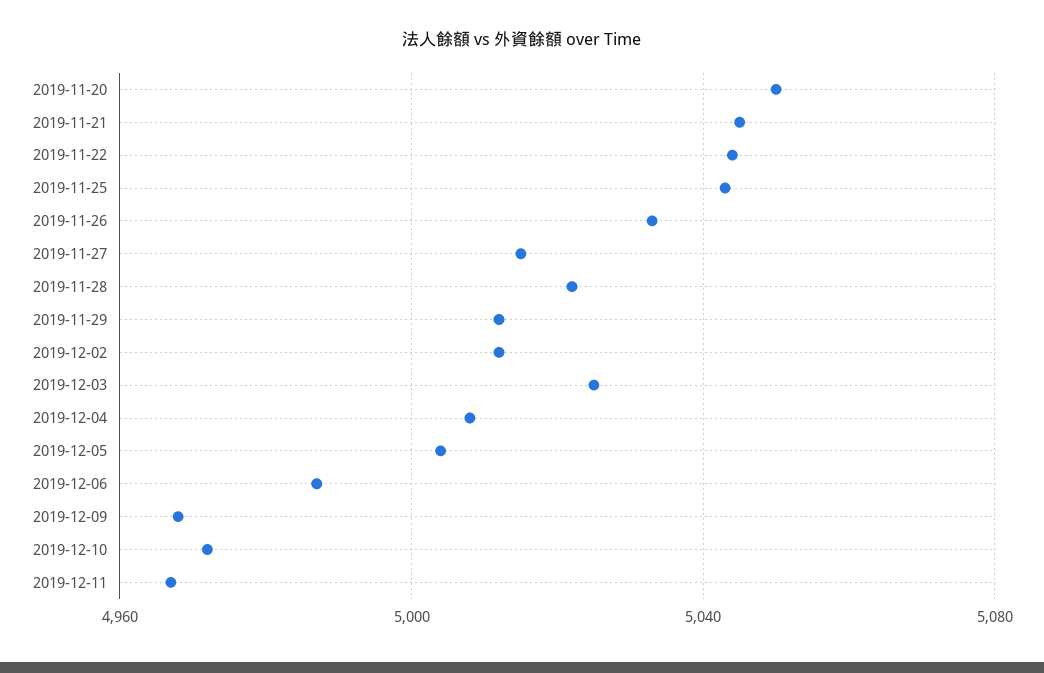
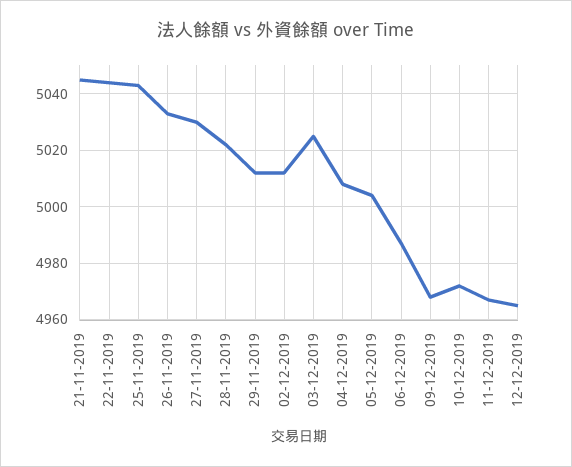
2019-11-20: 5050 -> none
2019-11-27: 5015 -> 5030
12-12-2019: none -> 4965

